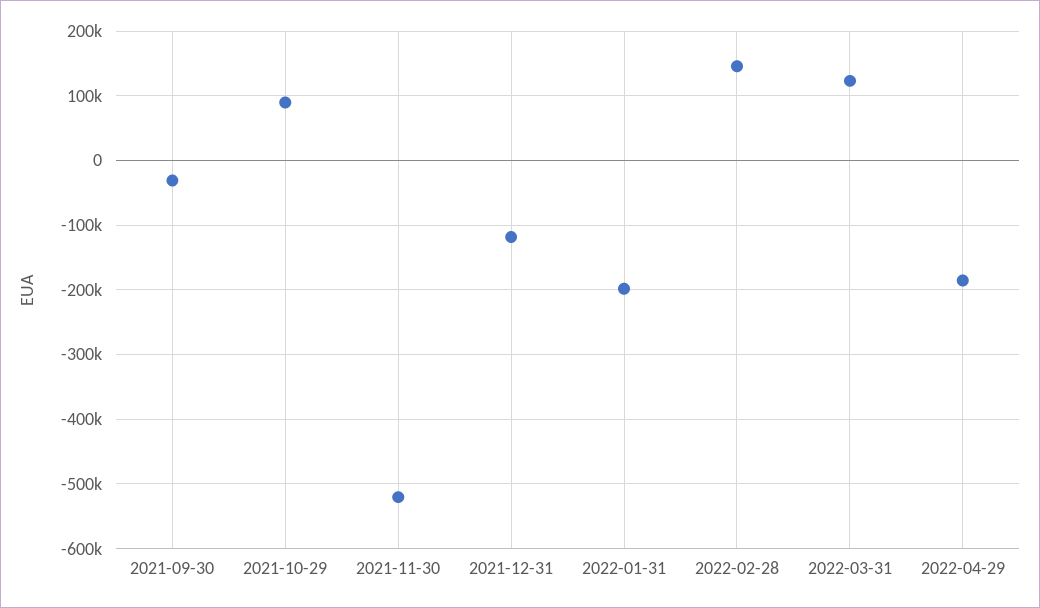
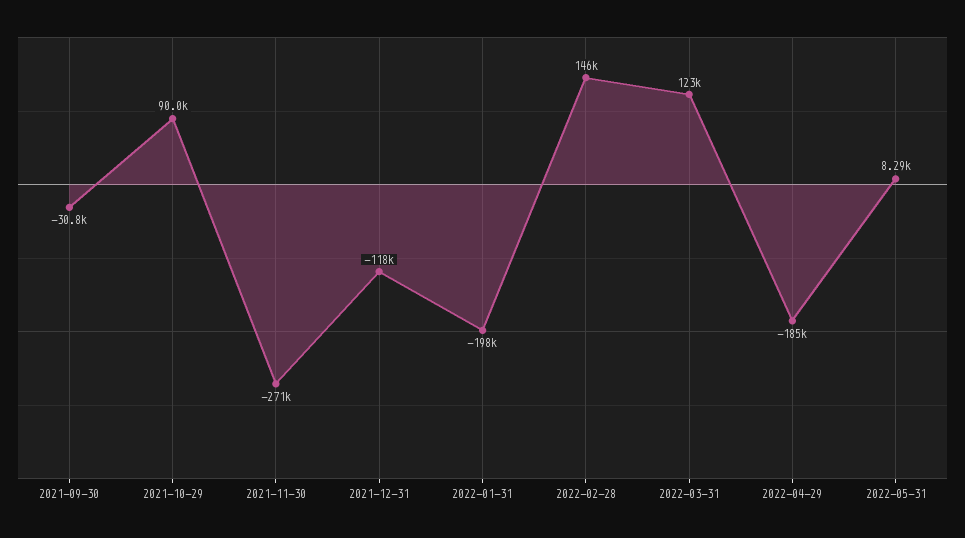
2021-11-30: -520000 -> -271000
2022-05-31: none -> 8290

